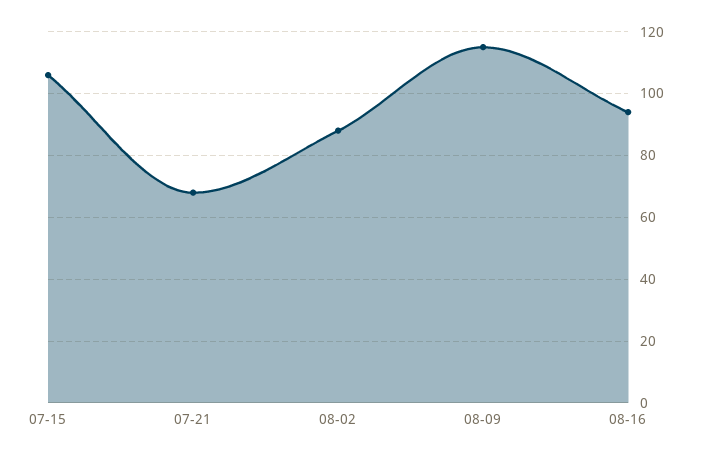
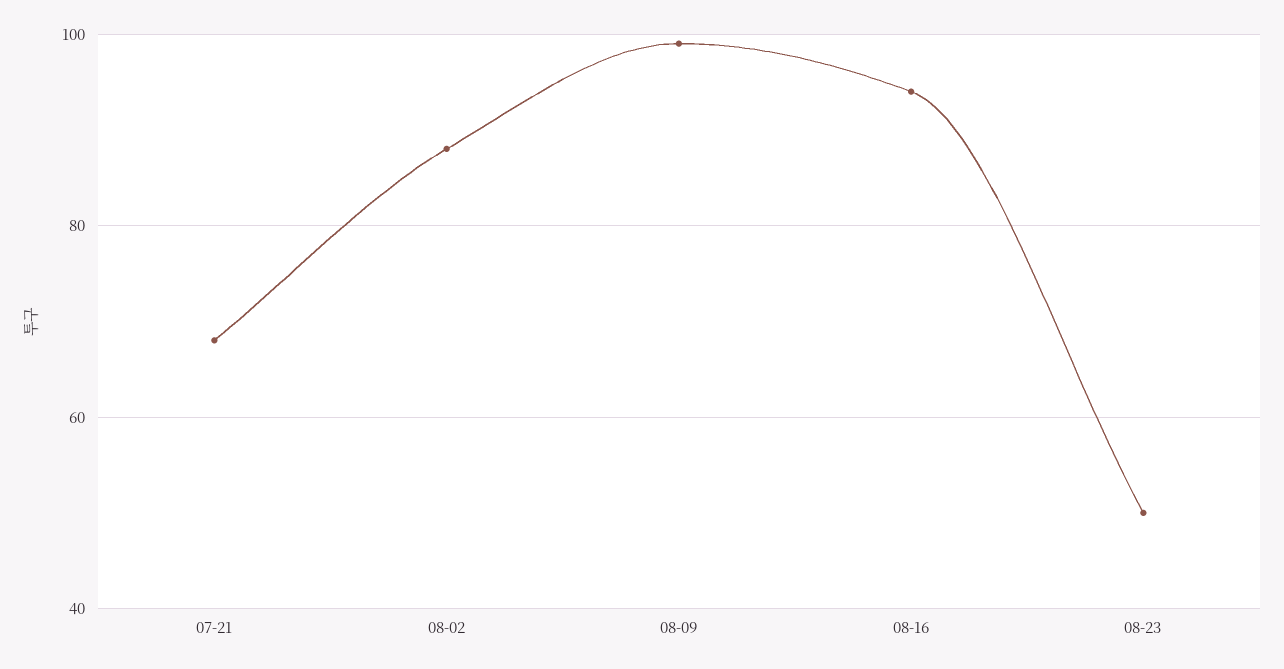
07-15: 105 -> none
08-09: 115 -> 100
08-23: none -> 50

